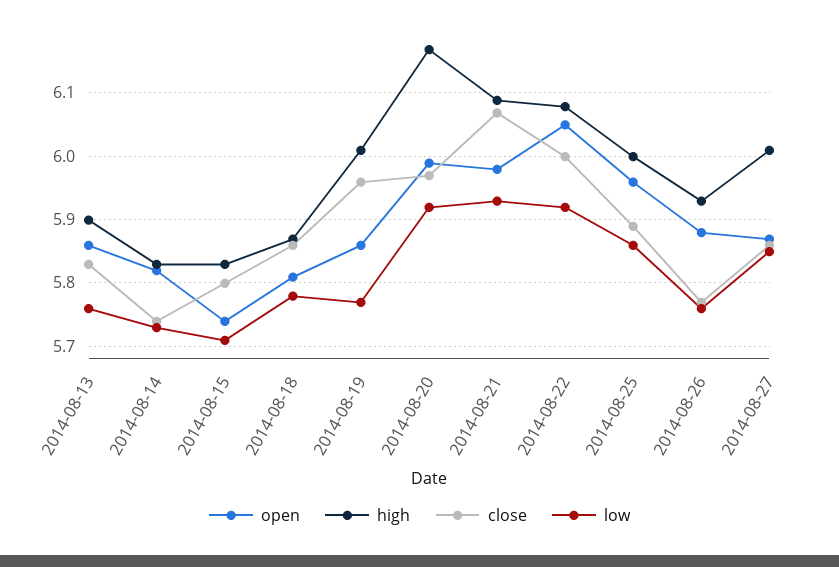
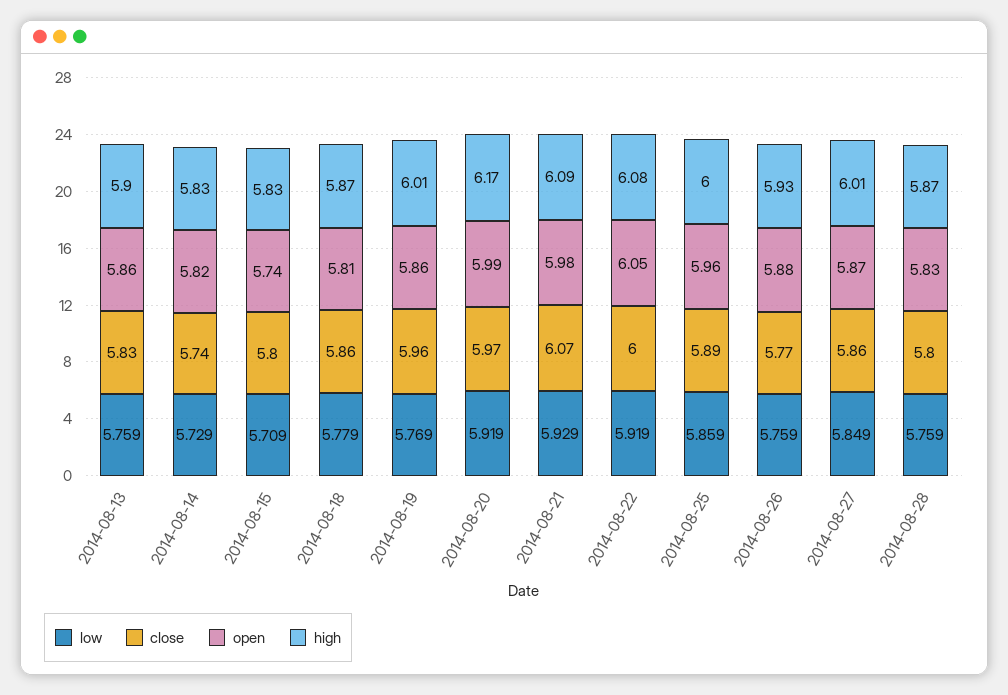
low, 2014-08-28: none -> 5.759
close, 2014-08-28: none -> 5.8
open, 2014-08-28: none -> 5.83
high, 2014-08-28: none -> 5.87

